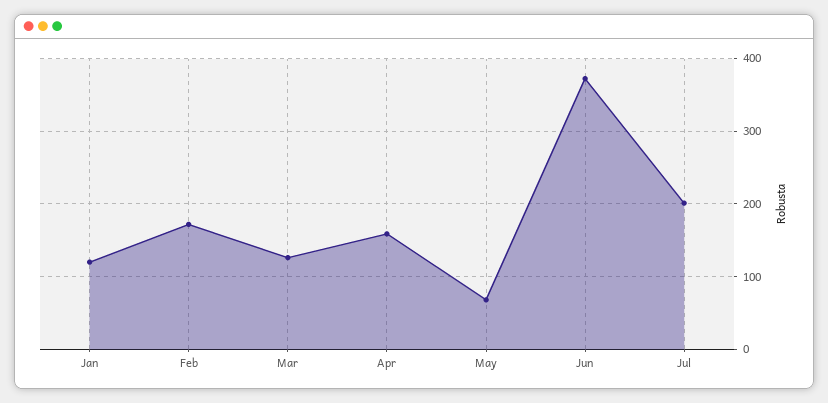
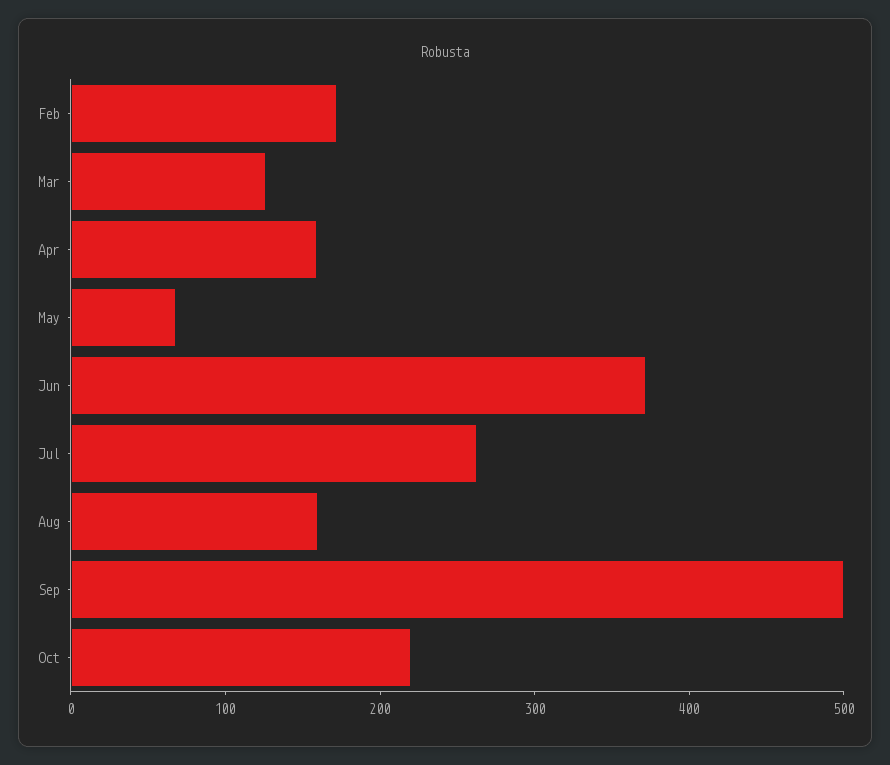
Jan: 120 -> none
Jul: 200 -> 260
Aug: none -> 160
Sep: none -> 500
Oct: none -> 220

